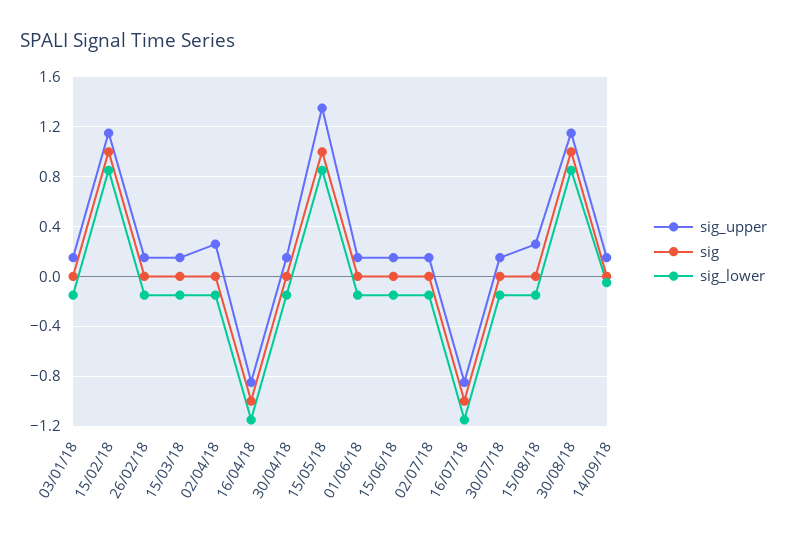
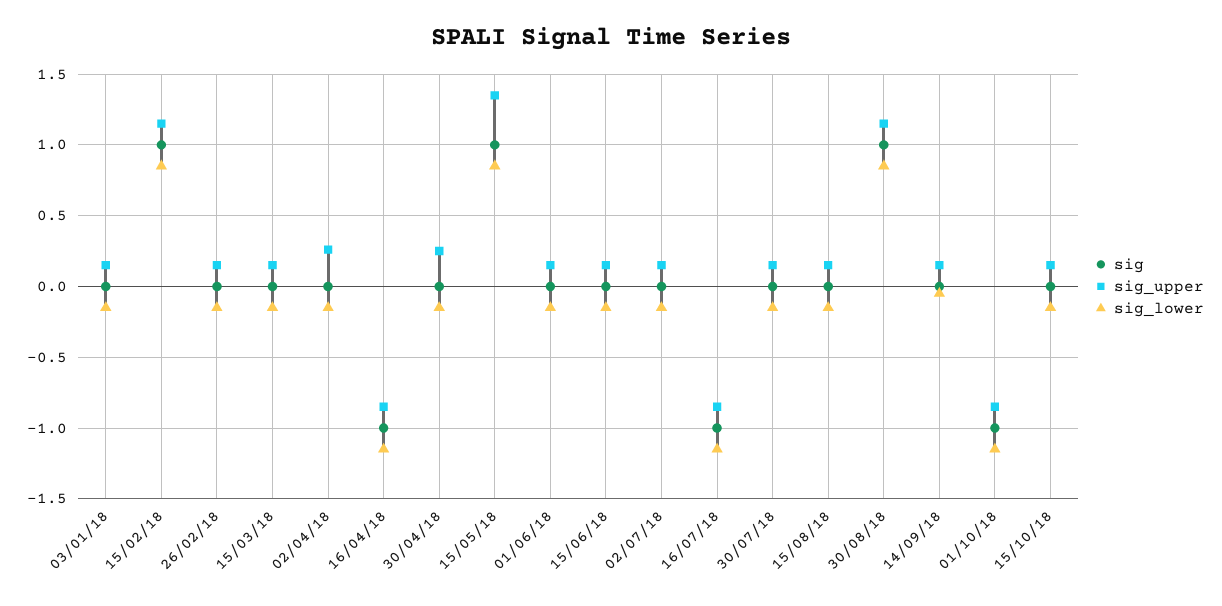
sig_upper, 30/04/18: 0.15 -> 0.25
sig_upper, 15/08/18: 0.25 -> 0.15
sig, 01/10/18: none -> -1
sig_upper, 01/10/18: none -> -0.85
sig_lower, 01/10/18: none -> -1.15
sig, 15/10/18: none -> 0
sig_upper, 15/10/18: none -> 0.15
sig_lower, 15/10/18: none -> -0.15

